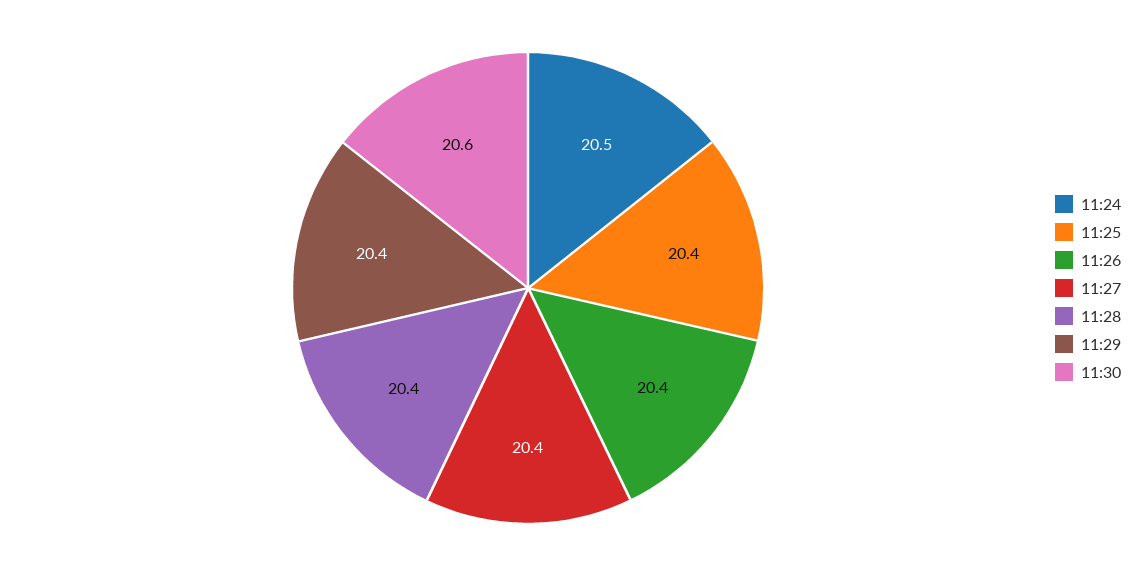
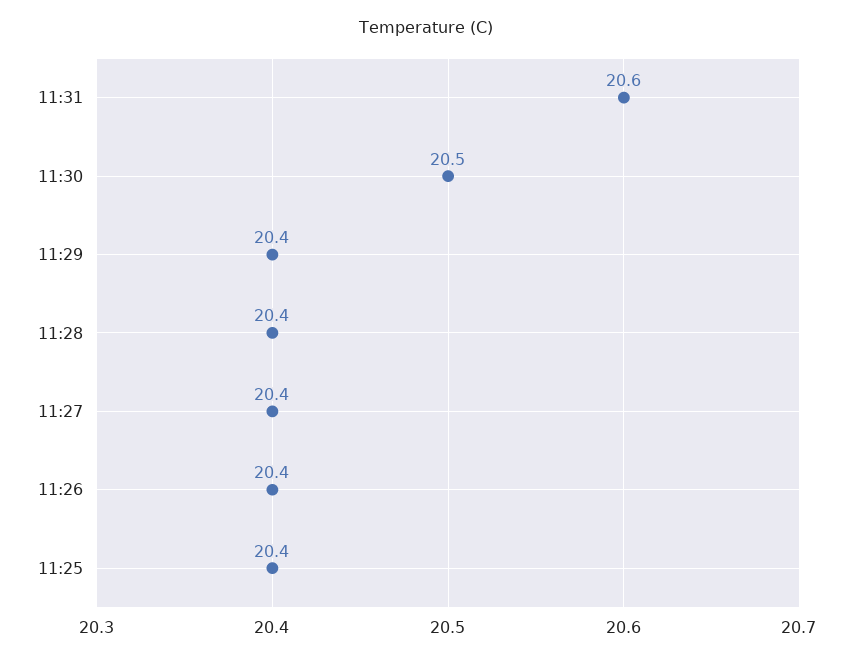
11:24: 20.5 -> none
11:30: 20.6 -> 20.5
11:31: none -> 20.6

